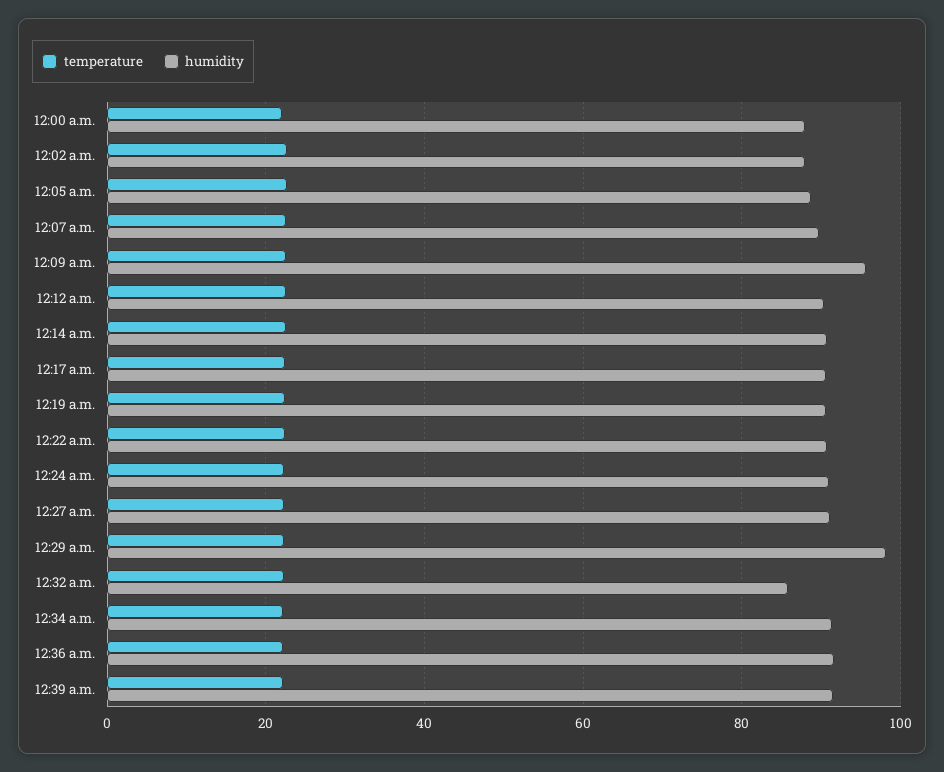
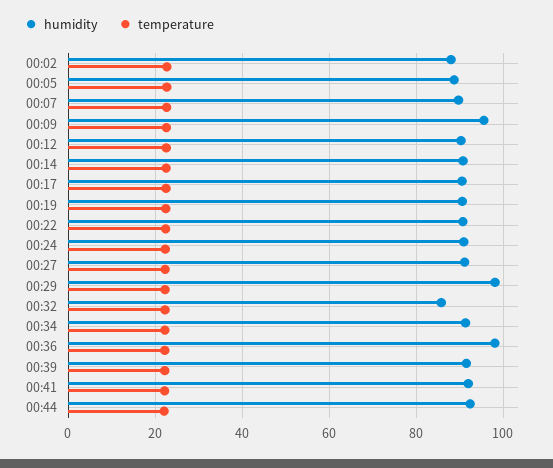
temperature, 12:00 a.m.: 22 -> none
humidity, 12:00 a.m.: 88 -> none
humidity, 12:36 a.m.: 92 -> 98
humidity, 00:41: none -> 92
temperature, 00:41: none -> 22
humidity, 00:44: none -> 92
temperature, 00:44: none -> 22

